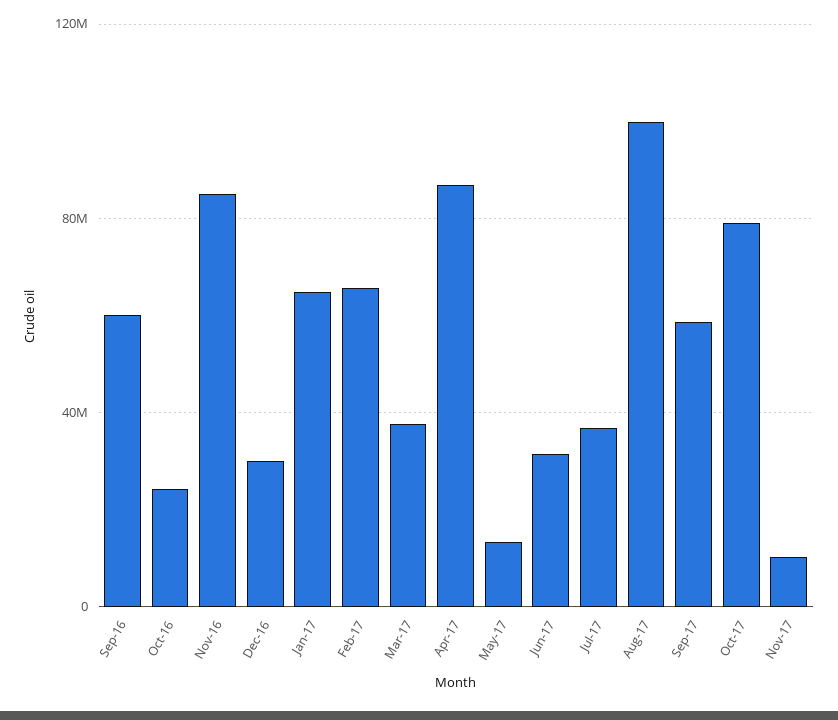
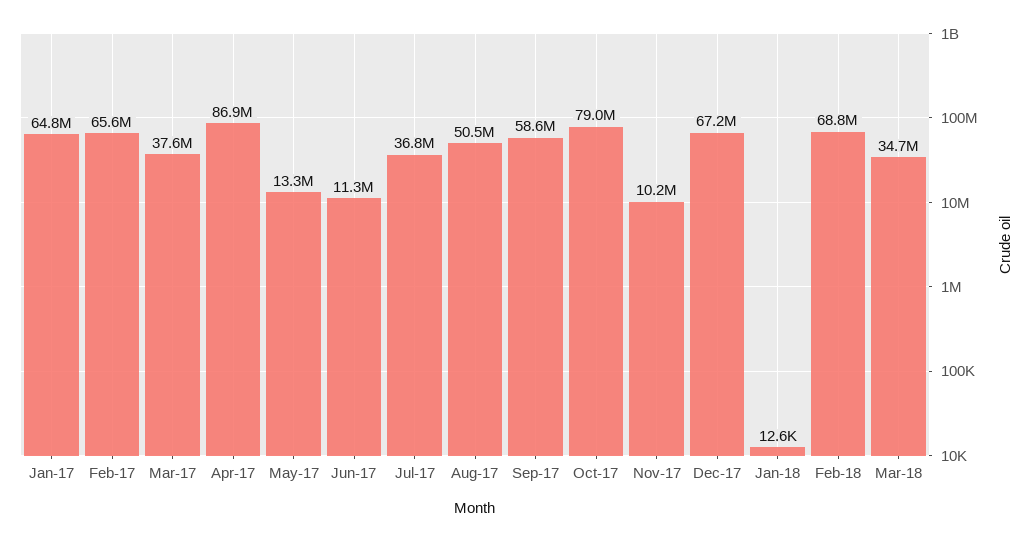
Sep-16: 60000000 -> none
Oct-16: 25000000 -> none
Nov-16: 85000000 -> none
Dec-16: 30000000 -> none
Jun-17: 30000000 -> 11300000
Aug-17: 100000000 -> 50500000
Dec-17: none -> 67200000
Jan-18: none -> 12600
Feb-18: none -> 68800000
Mar-18: none -> 34700000

